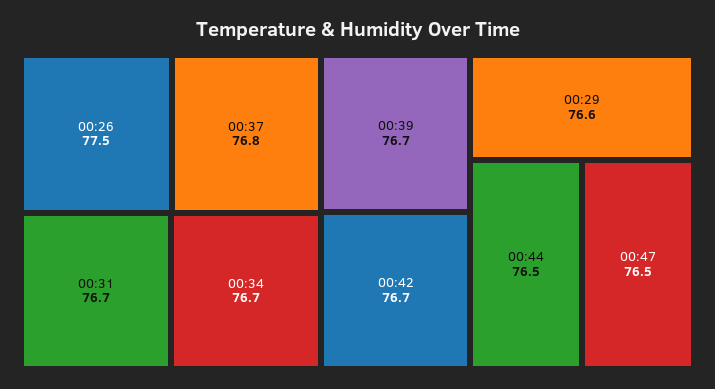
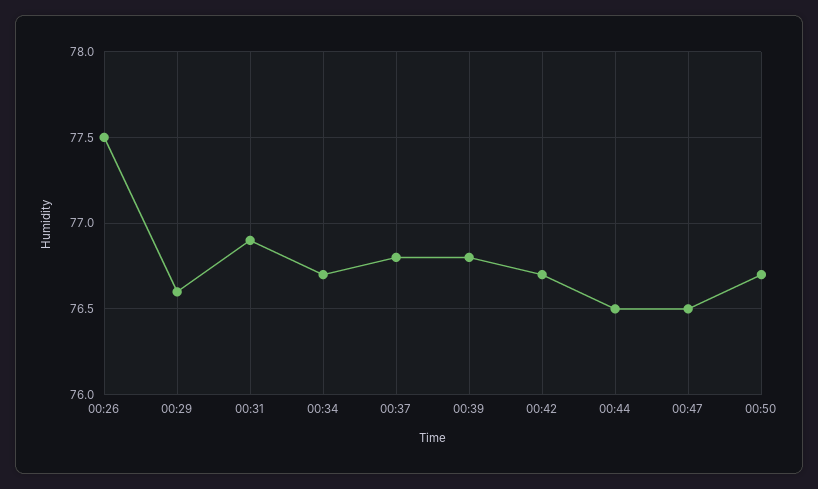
00:31: 76.7 -> 76.9
00:39: 76.7 -> 76.8
00:50: none -> 76.7

